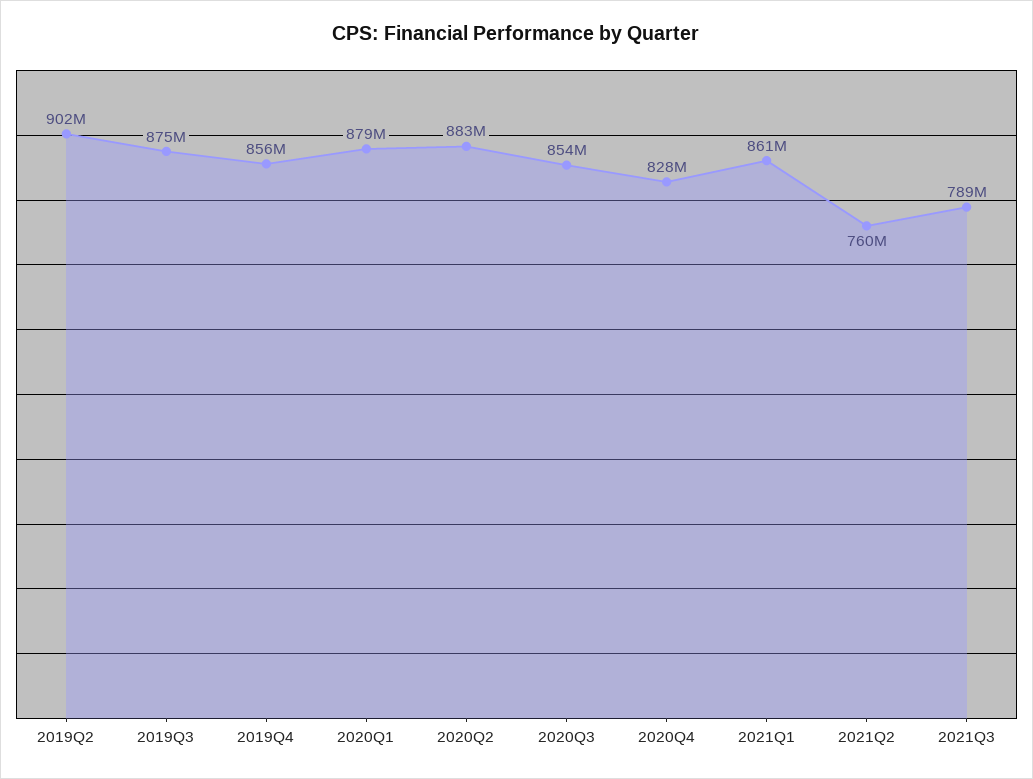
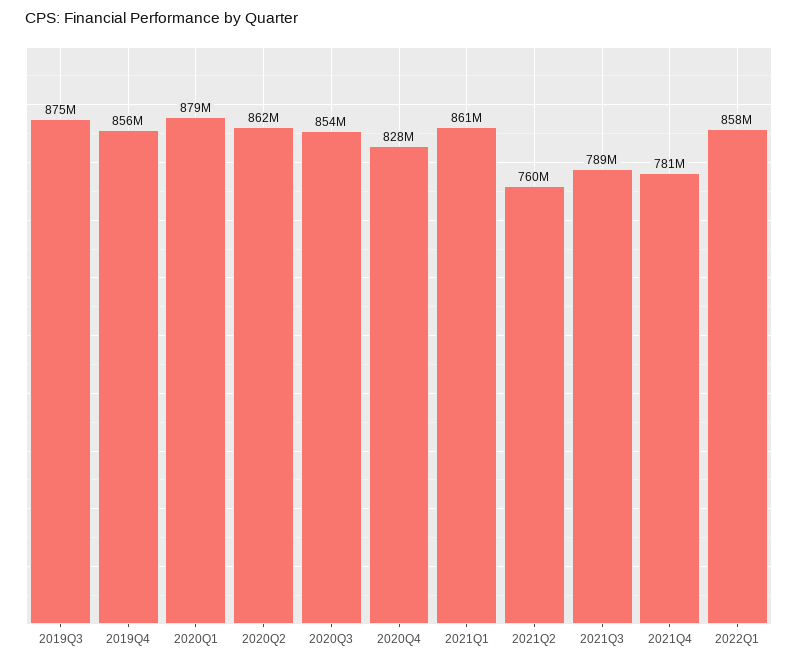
2019Q2: 902000000 -> none
2020Q2: 883000000 -> 862000000
2021Q4: none -> 781000000
2022Q1: none -> 858000000

